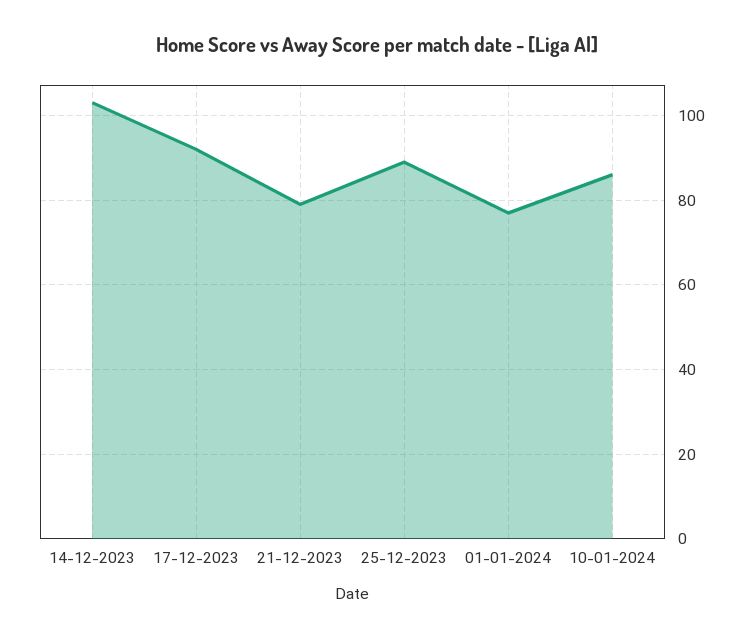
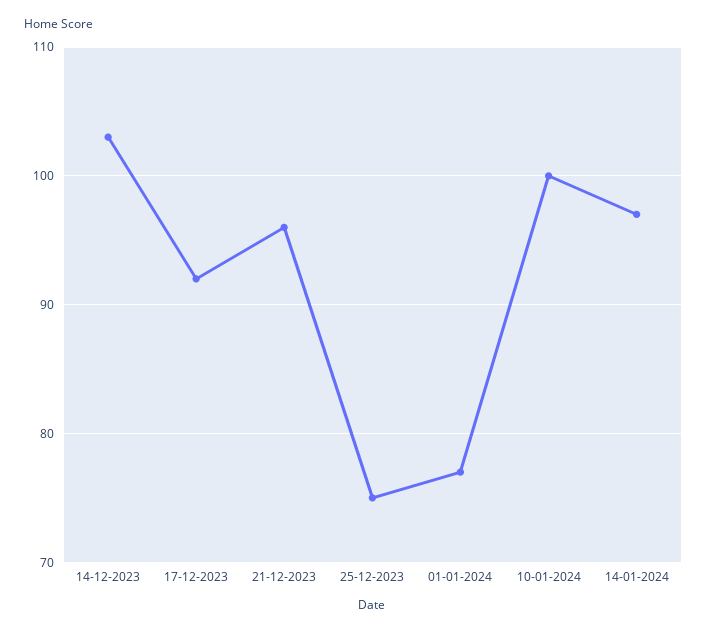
21-12-2023: 80 -> 96
25-12-2023: 90 -> 75
10-01-2024: 85 -> 100
14-01-2024: none -> 97

